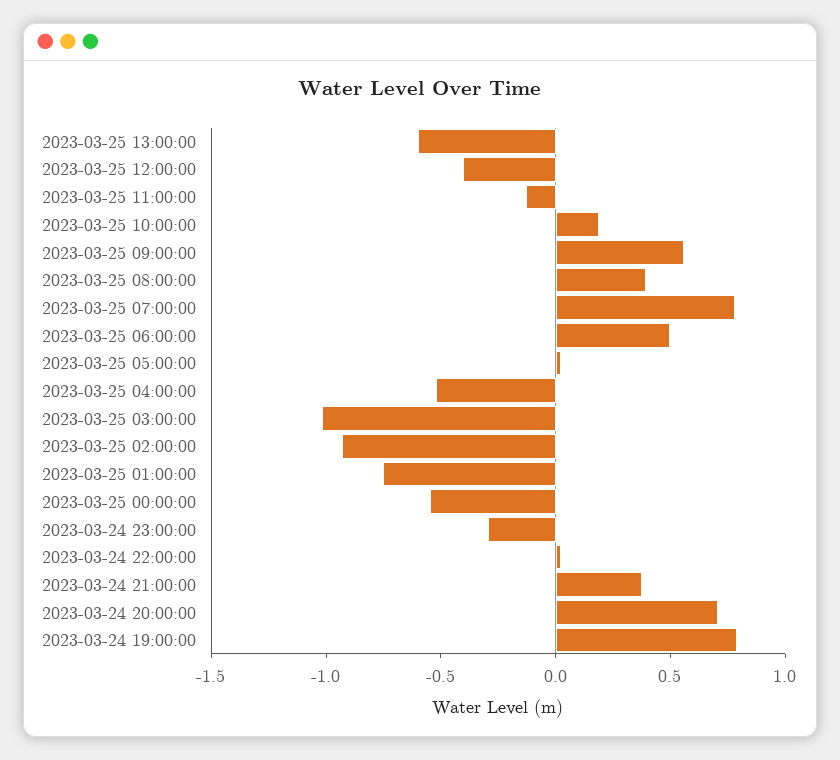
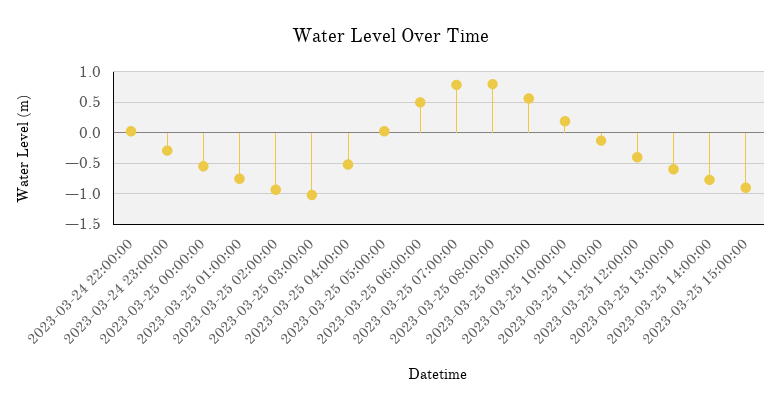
2023-03-25 08:00:00: 0.4 -> 0.8
2023-03-24 21:00:00: 0.4 -> none
2023-03-24 20:00:00: 0.7 -> none
2023-03-24 19:00:00: 0.8 -> none
2023-03-25 14:00:00: none -> -0.8
2023-03-25 15:00:00: none -> -0.9

